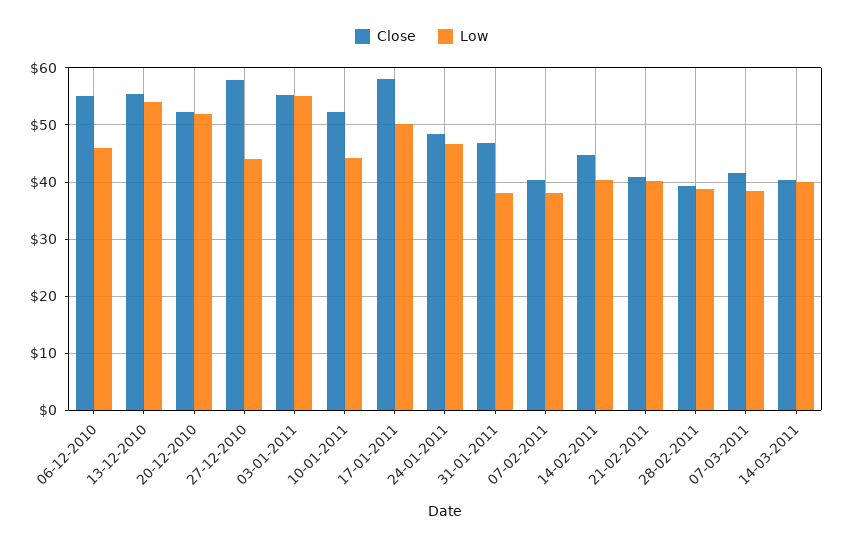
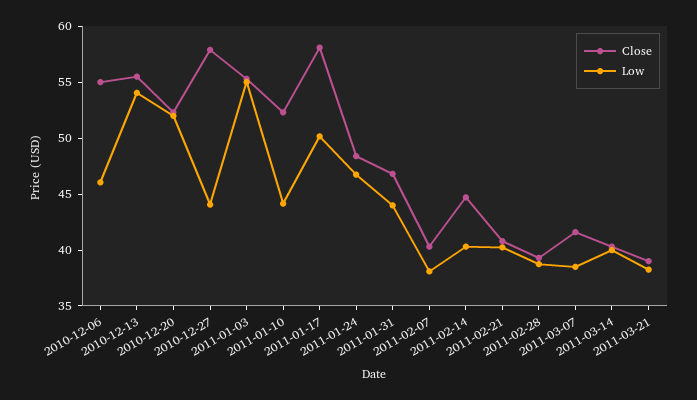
Low, 31-01-2011: 38 -> 44
Close, 2011-03-21: none -> 39
Low, 2011-03-21: none -> 38

